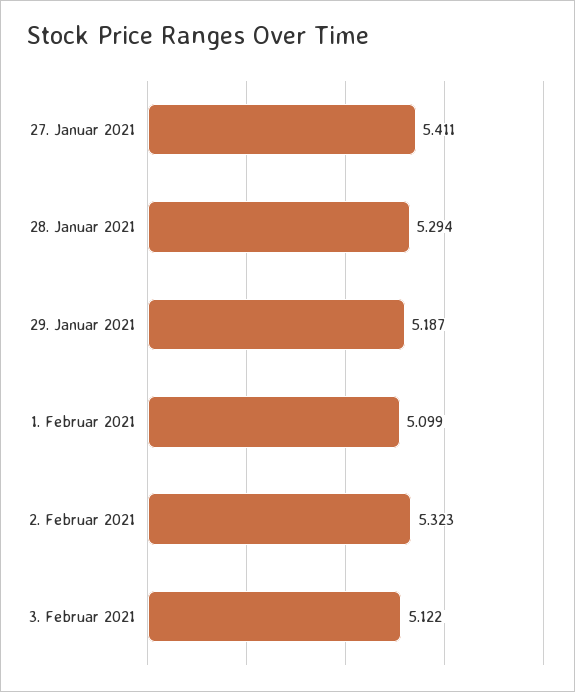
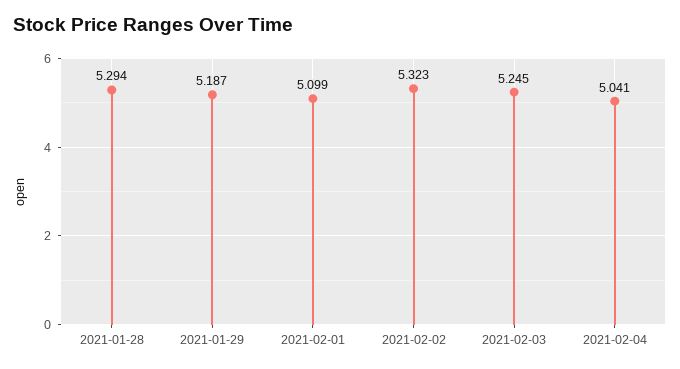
27. Januar 2021: 5.411 -> none
3. Februar 2021: 5.122 -> 5.245
2021-02-04: none -> 5.041

